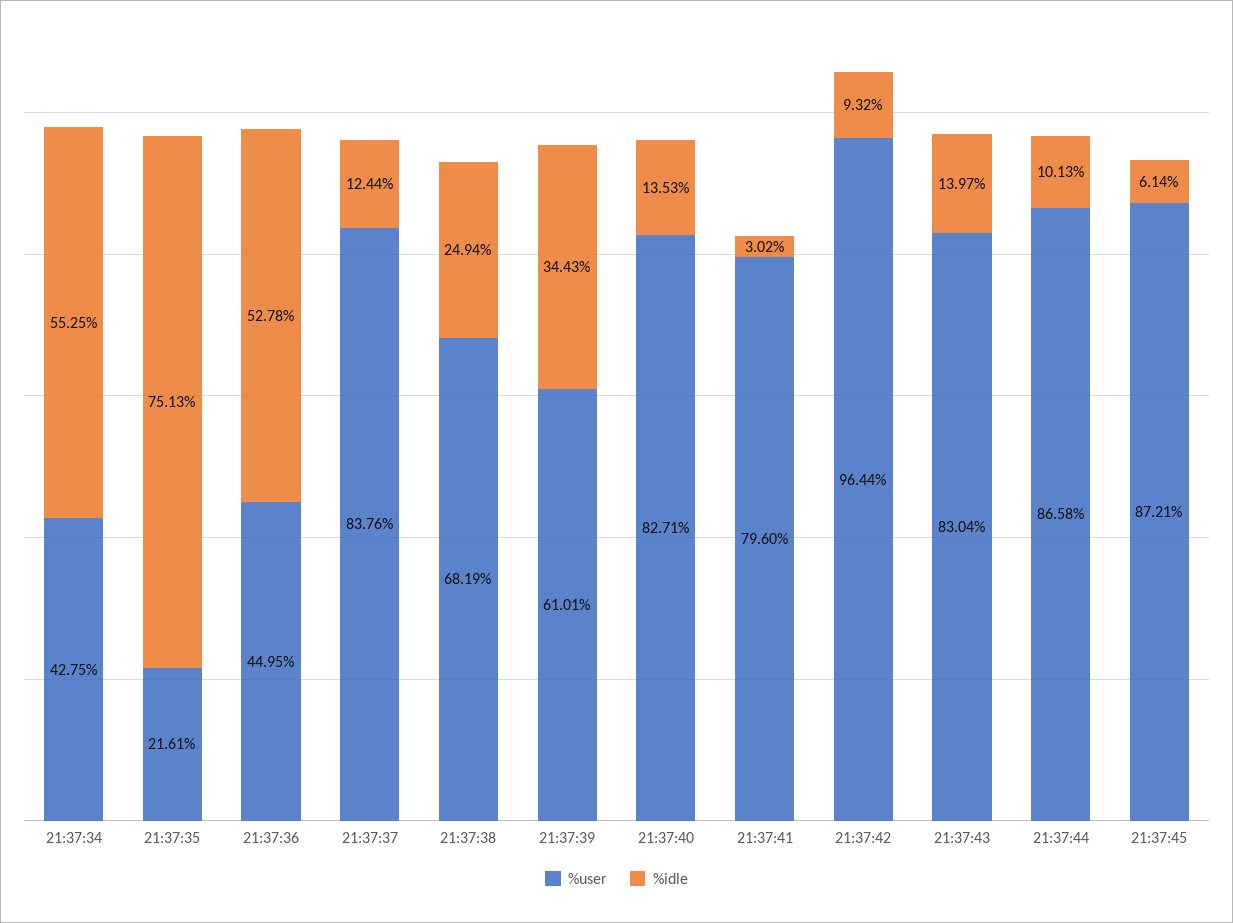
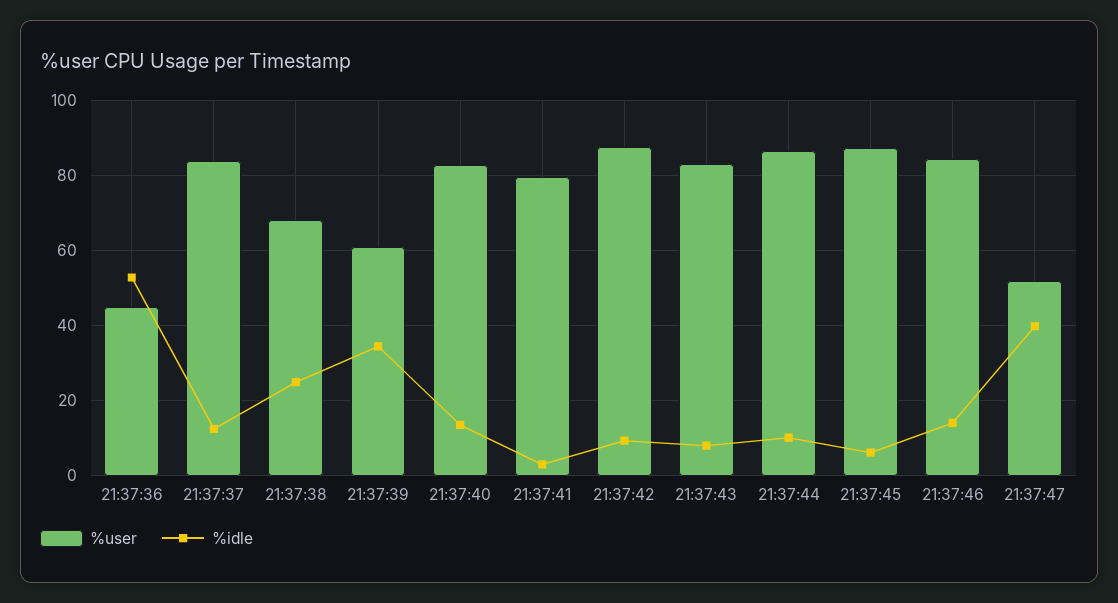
%user, 21:37:34: 42.75 -> none
%idle, 21:37:34: 55.25 -> none
%user, 21:37:35: 21.61 -> none
%idle, 21:37:35: 75.13 -> none
%user, 21:37:42: 96.44 -> 88
%idle, 21:37:43: 13.97 -> 8
%user, 21:37:46: none -> 84
%idle, 21:37:46: none -> 14
%user, 21:37:47: none -> 52
%idle, 21:37:47: none -> 40

